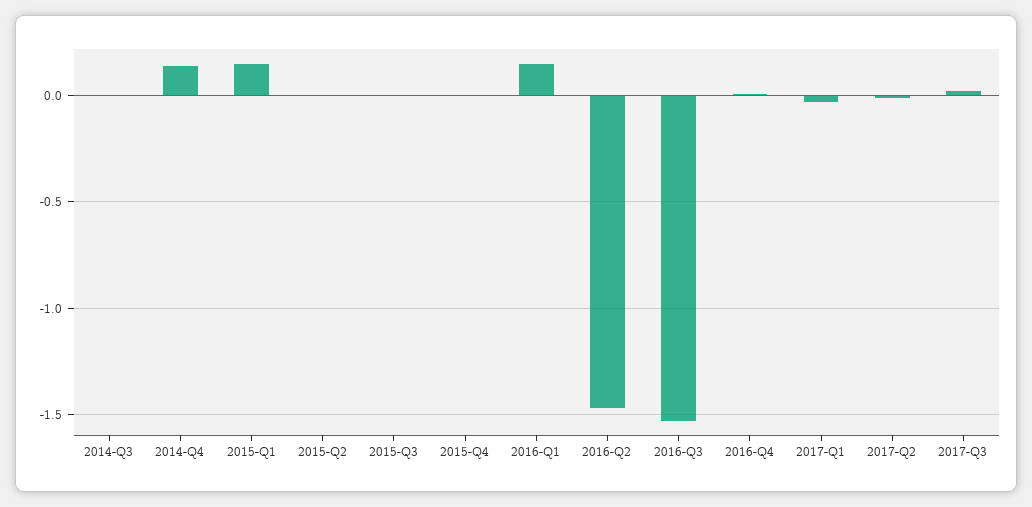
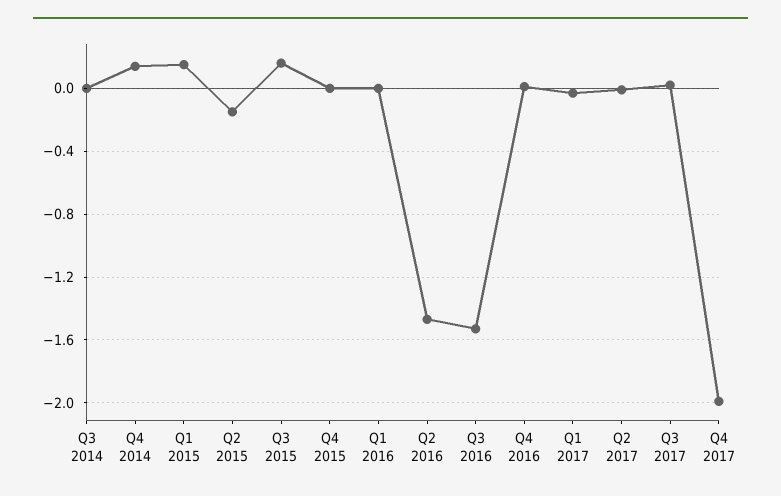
2015-Q2: 0 -> -0.15
2015-Q3: 0 -> 0.15
2016-Q1: 0.15 -> 0
Q4 2017: none -> -2

